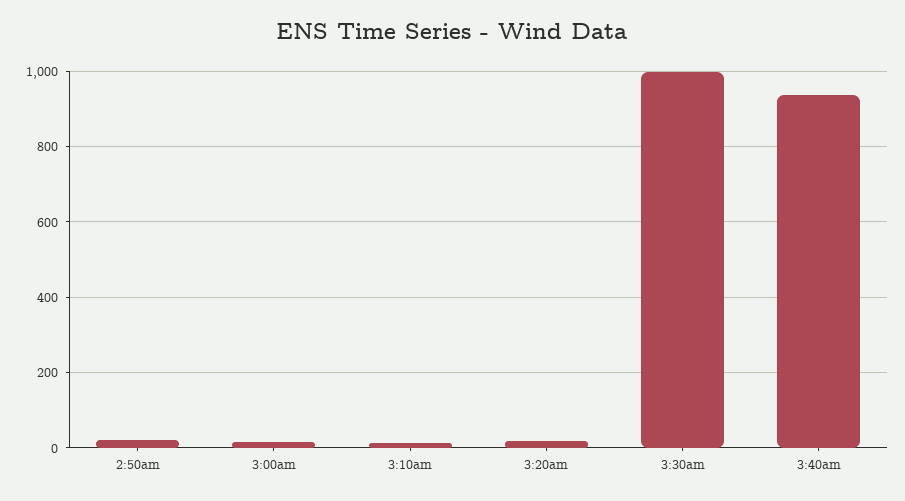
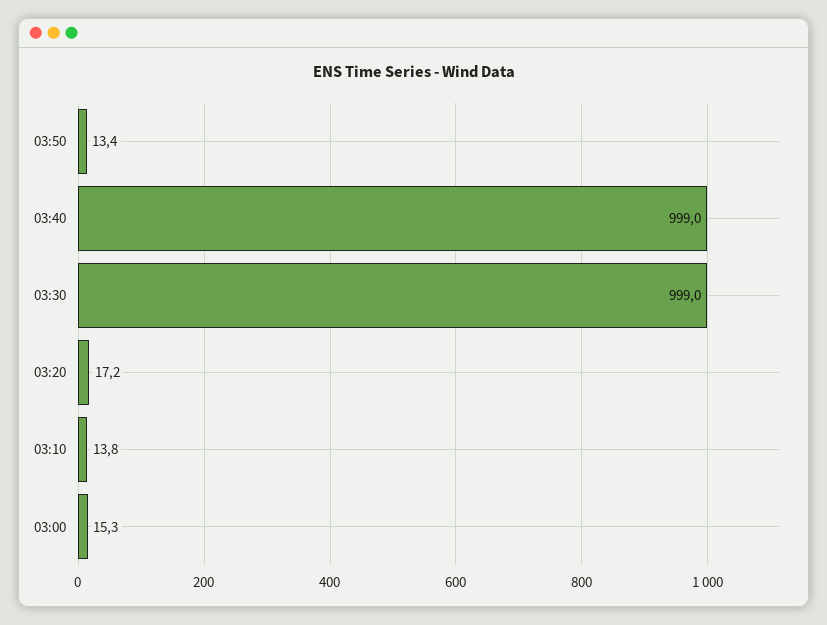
2:50am: 20 -> none
3:40am: 940 -> 999
03:50: none -> 13.4

